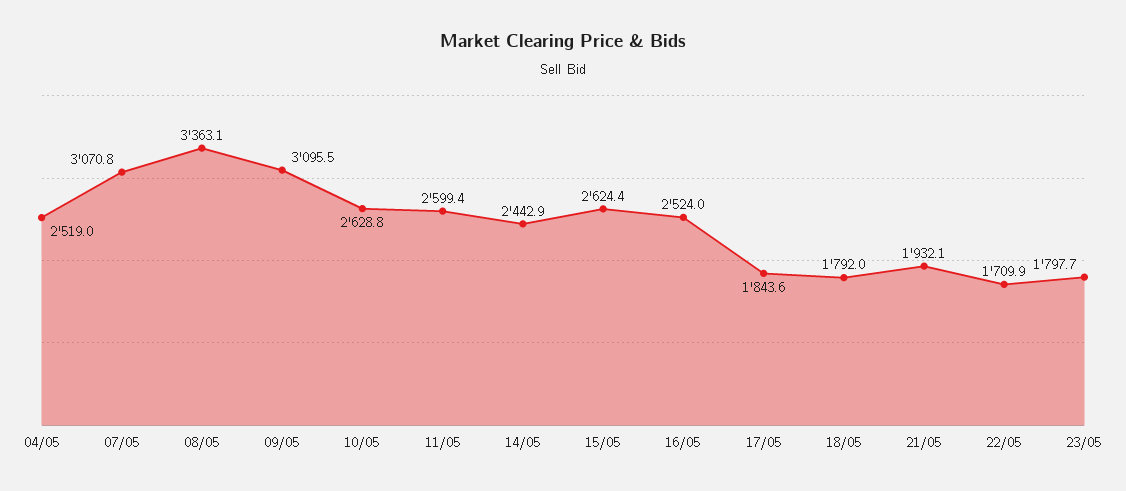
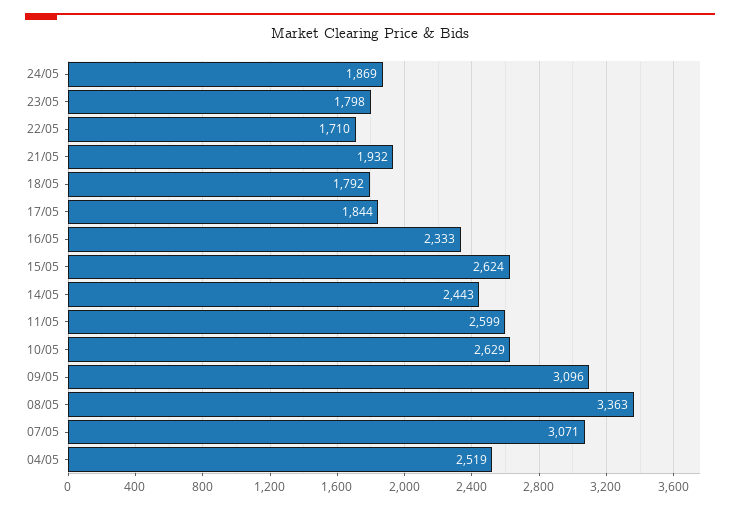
16/05: 2524 -> 2333
24/05: none -> 1869

